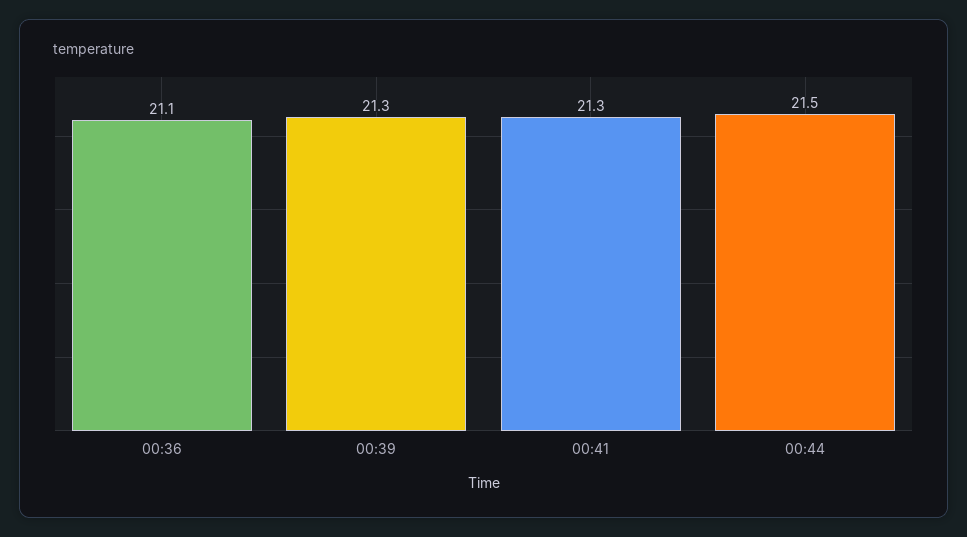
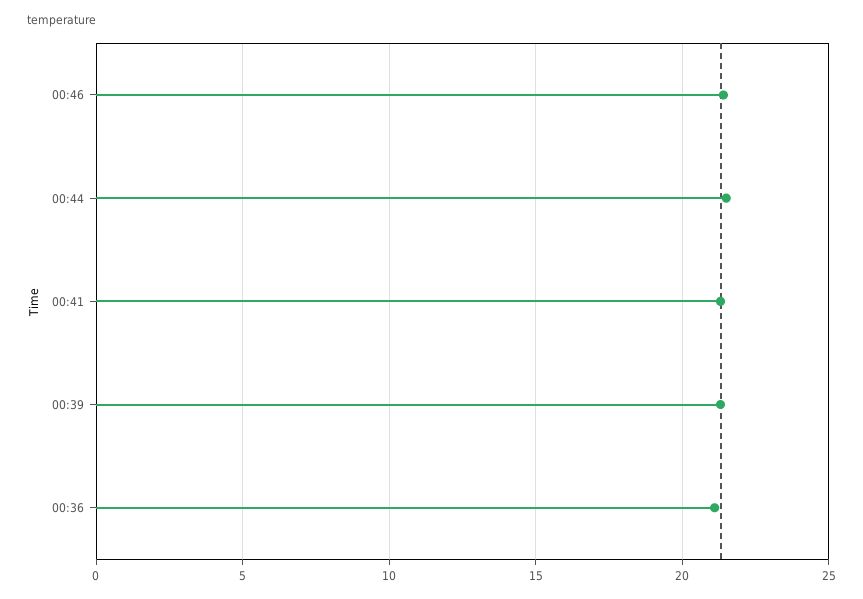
00:46: none -> 21.5

